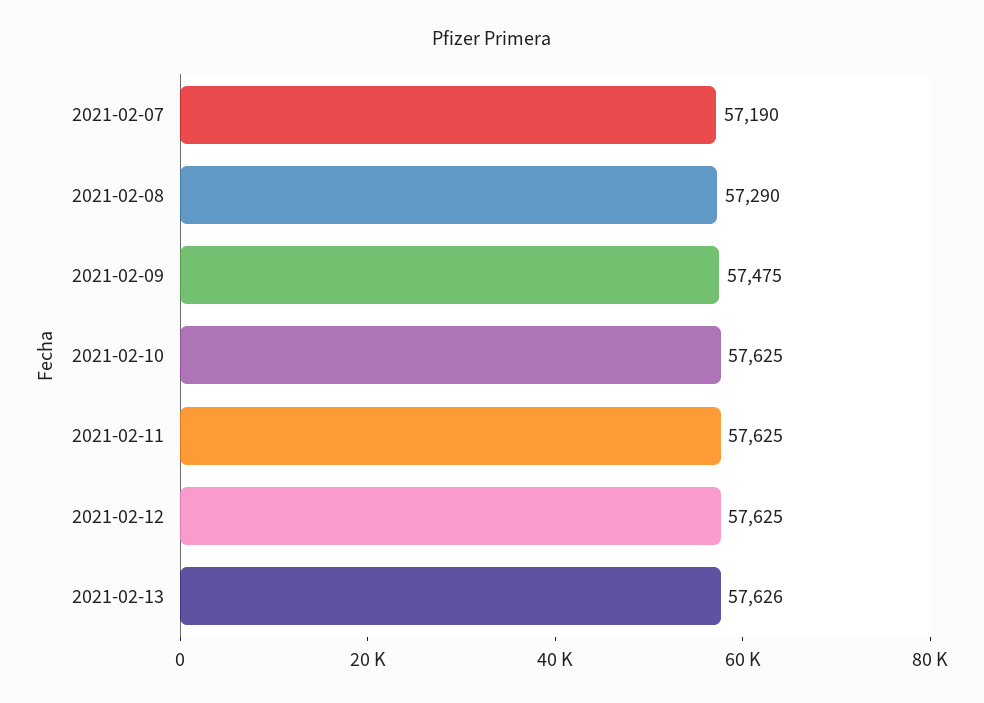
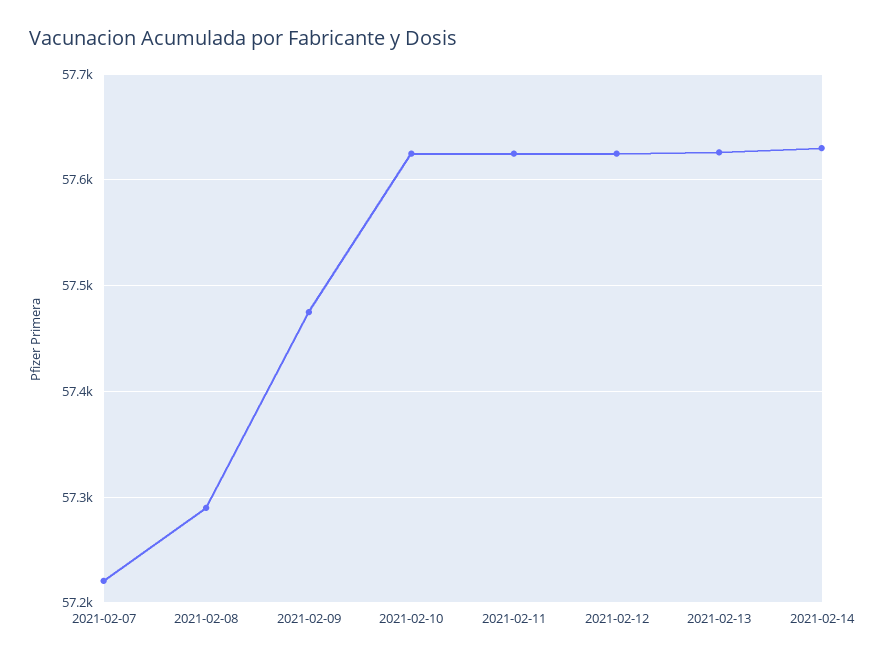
2021-02-07: 57190 -> 57220
2021-02-14: none -> 57630

